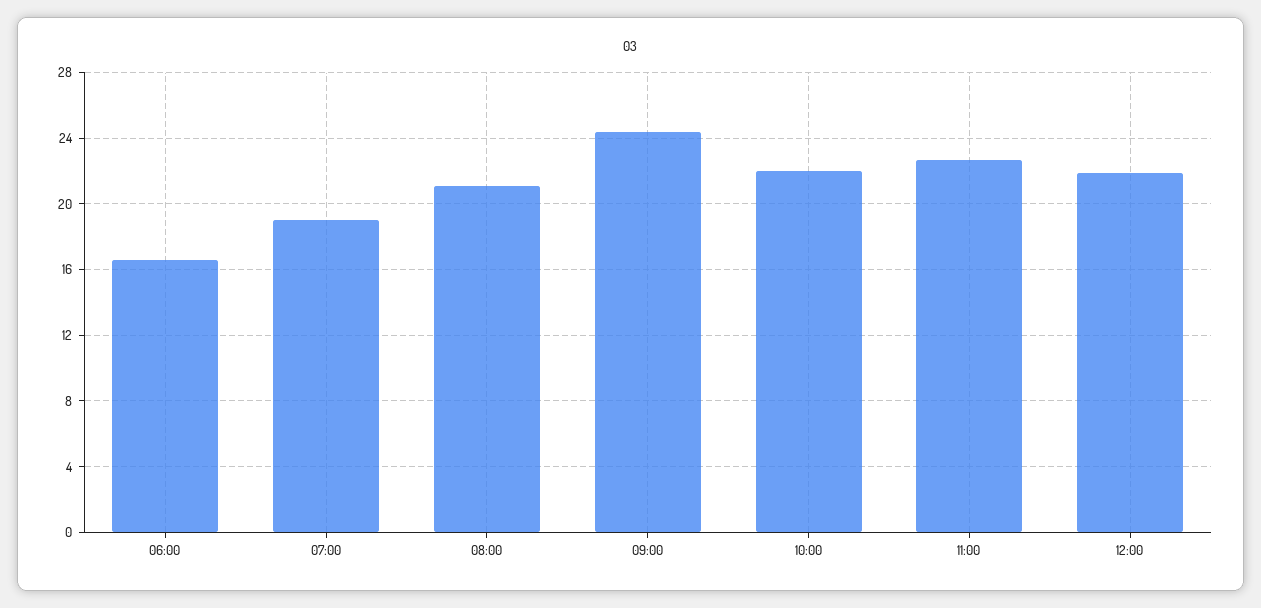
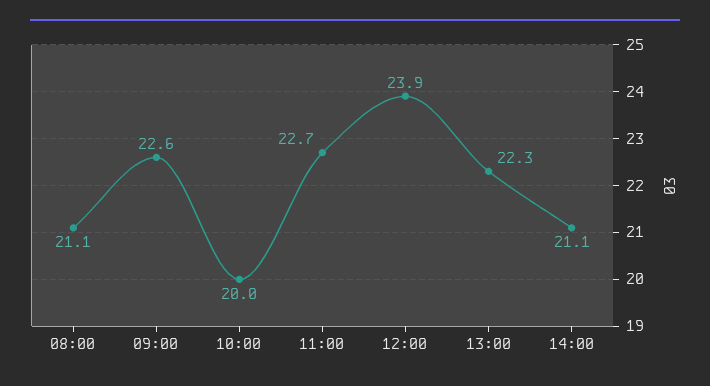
06:00: 16.5 -> none
07:00: 19 -> none
09:00: 24.5 -> 22.6
10:00: 22 -> 20
12:00: 22 -> 23.9
13:00: none -> 22.3
14:00: none -> 21.1

